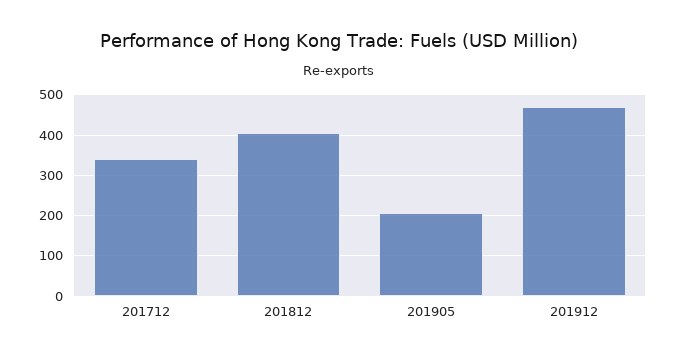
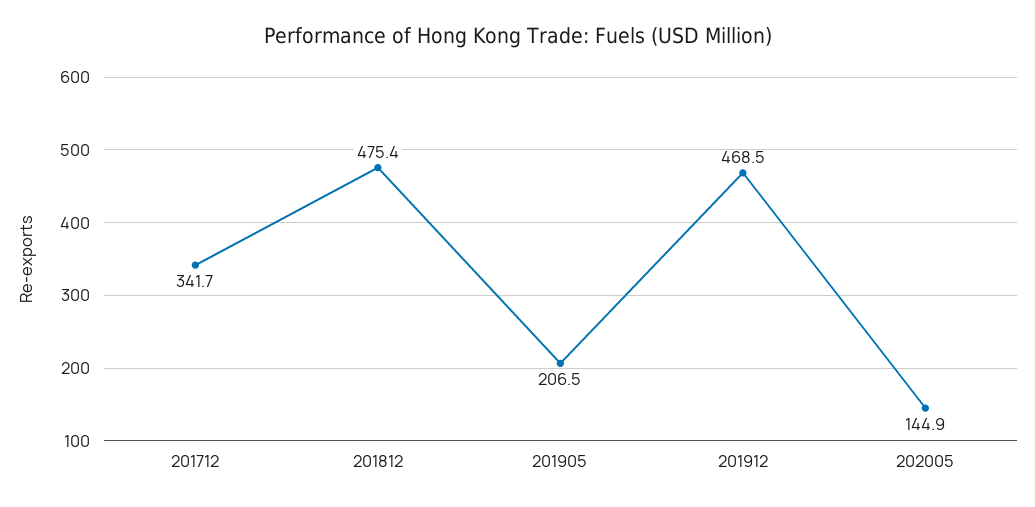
201812: 400 -> 475.4
202005: none -> 144.9

